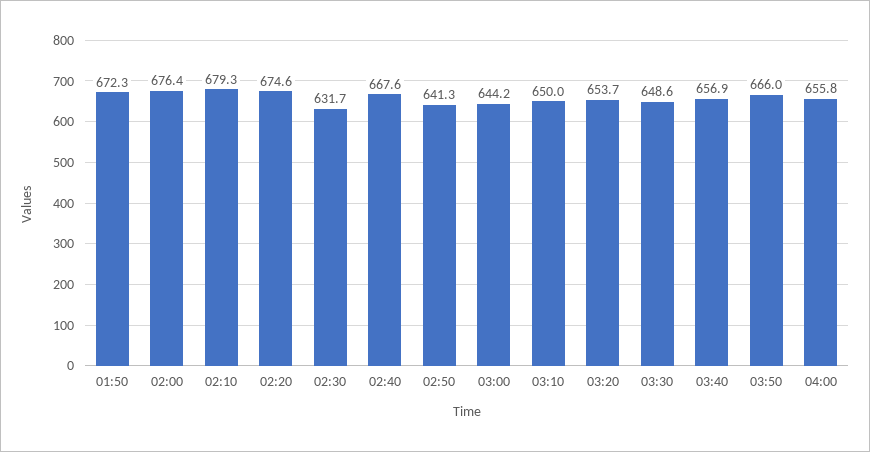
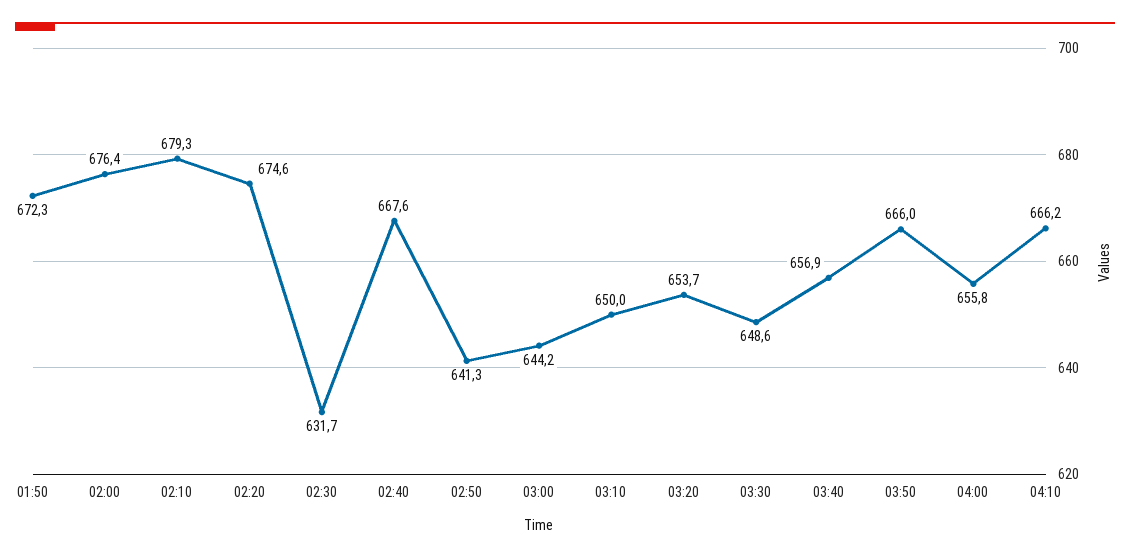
04:10: none -> 666.2

